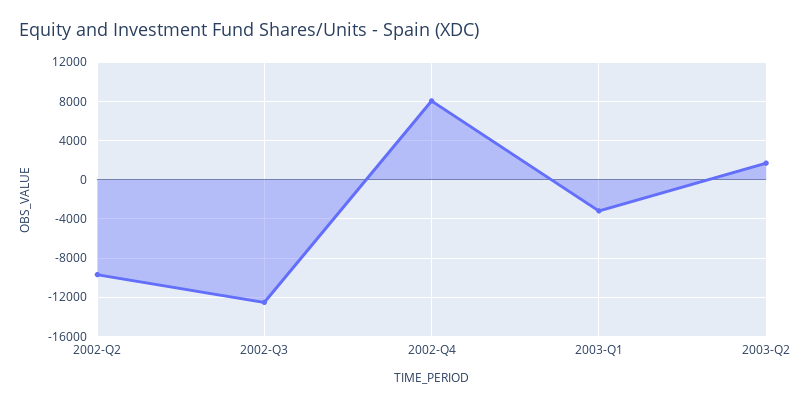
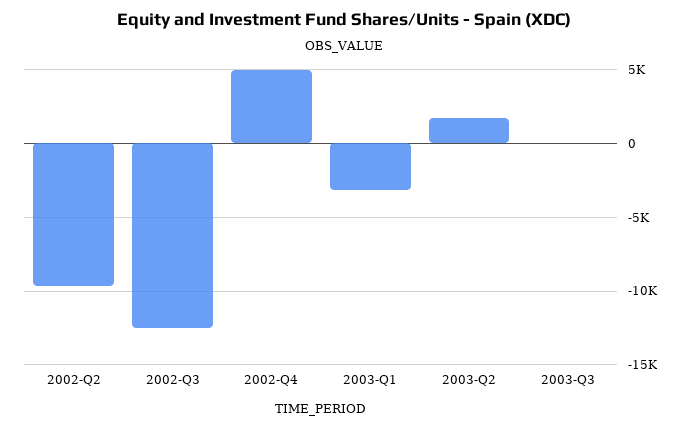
2002-Q4: 8000 -> 5000
2003-Q3: none -> 0

